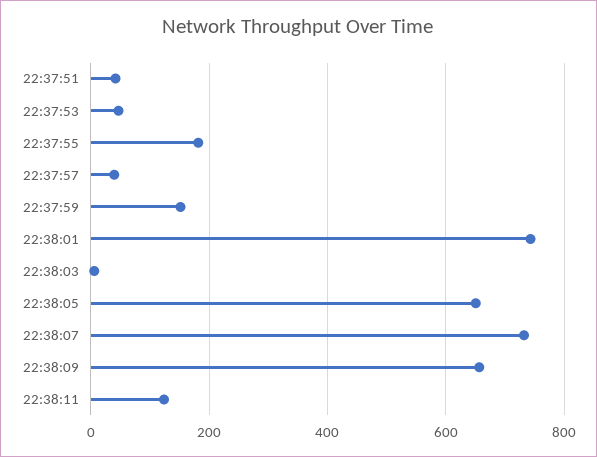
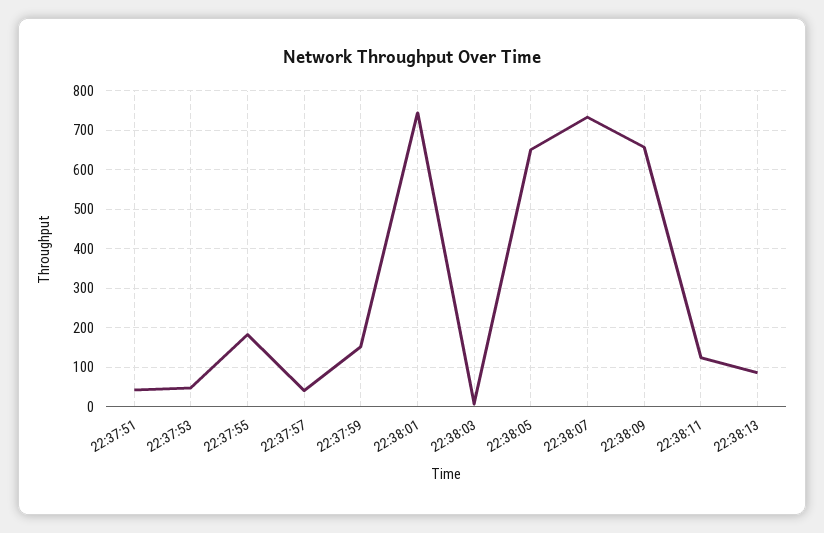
22:38:13: none -> 80

